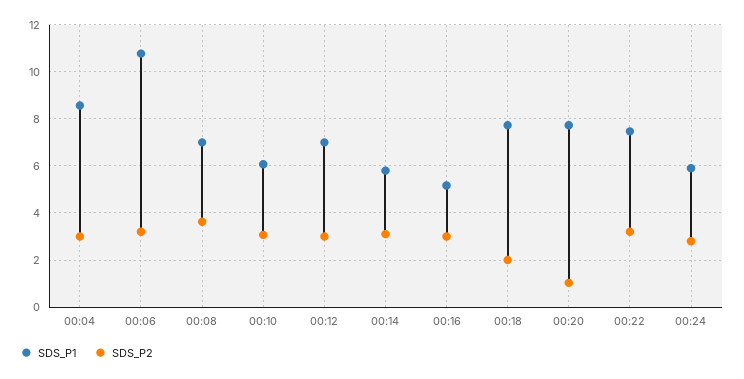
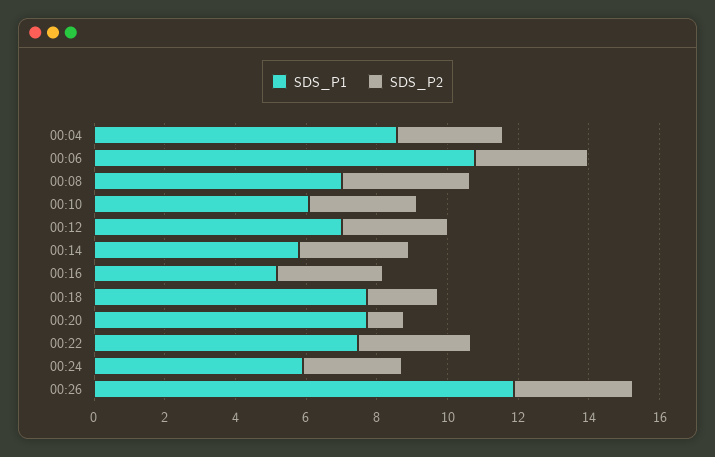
SDS_P1, 00:26: none -> 12
SDS_P2, 00:26: none -> 3.5

